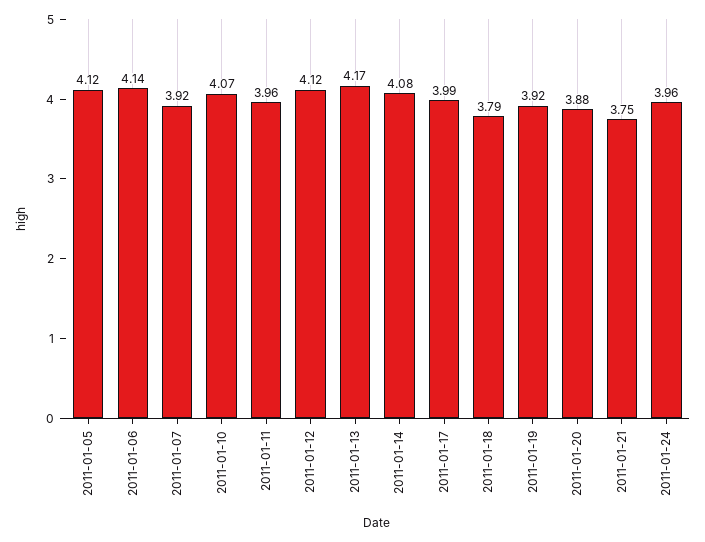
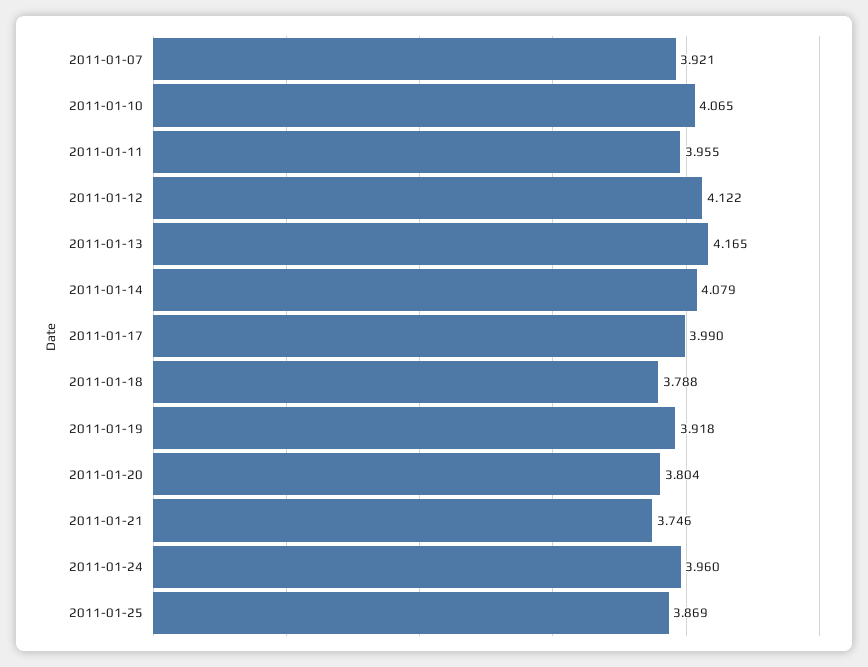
2011-01-05: 4.12 -> none
2011-01-06: 4.14 -> none
2011-01-20: 3.88 -> 3.804
2011-01-25: none -> 3.869

